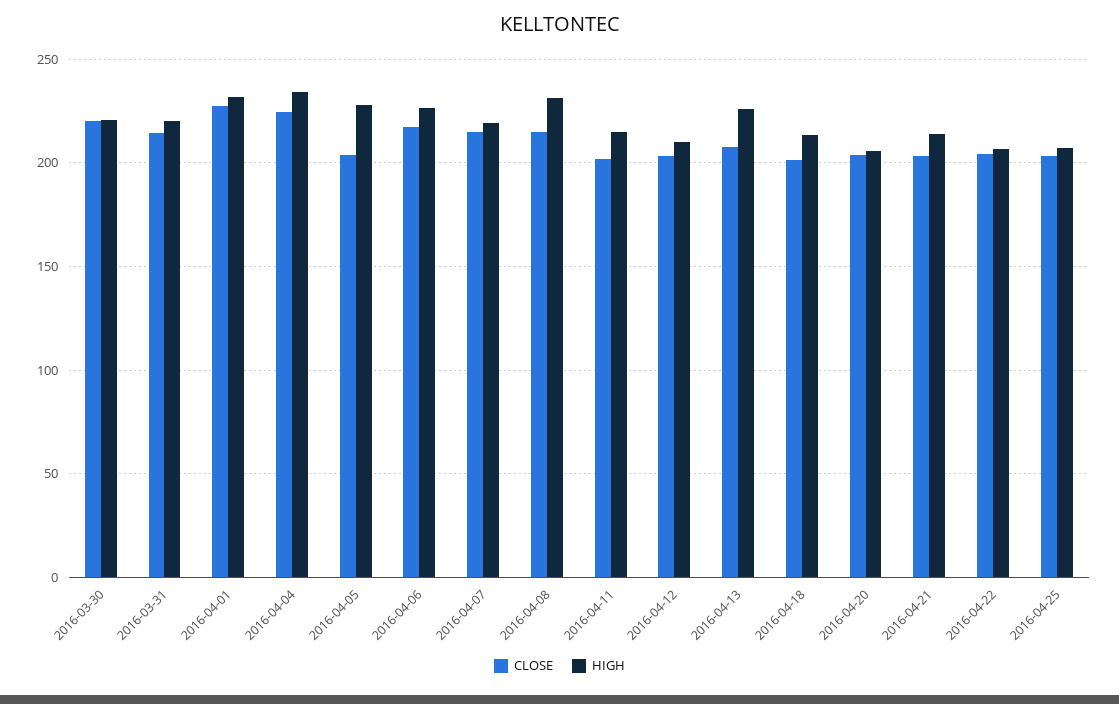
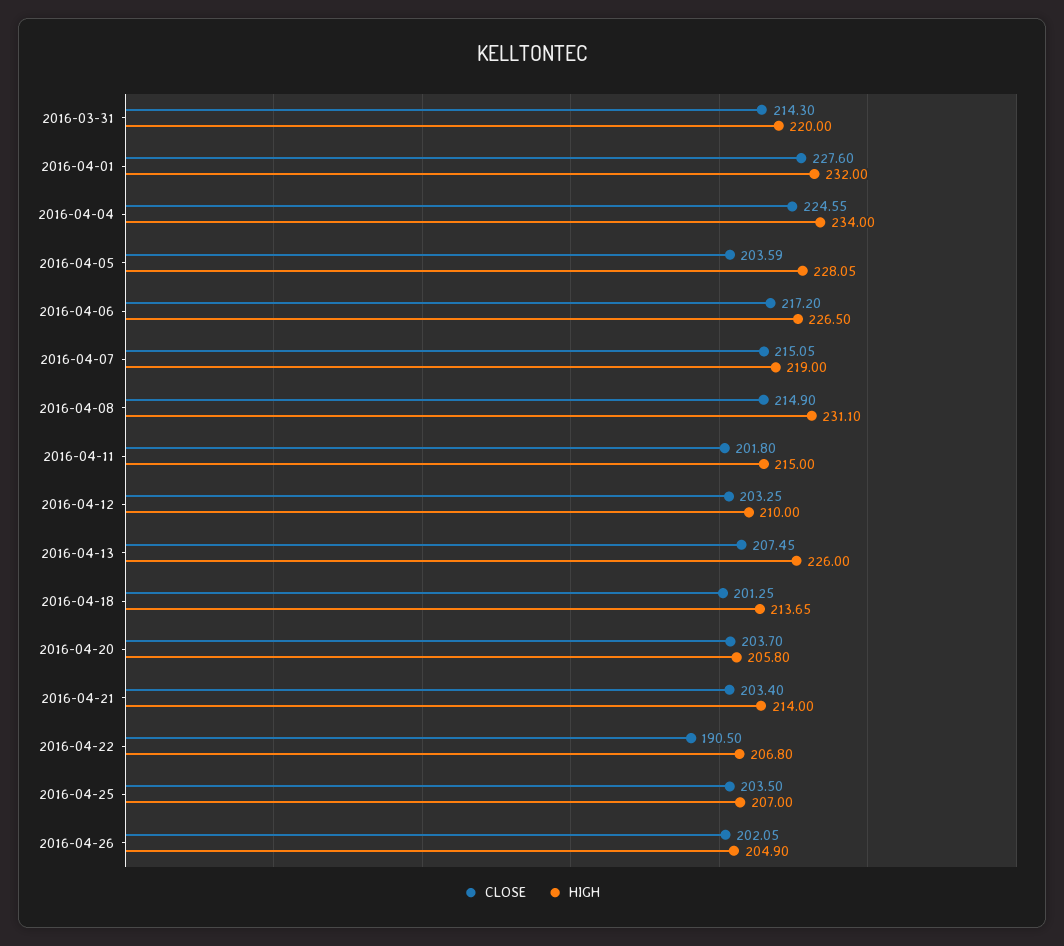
CLOSE, 2016-03-30: 220 -> none
HIGH, 2016-03-30: 220 -> none
CLOSE, 2016-04-22: 205 -> 190.5
CLOSE, 2016-04-26: none -> 202.05
HIGH, 2016-04-26: none -> 204.9

